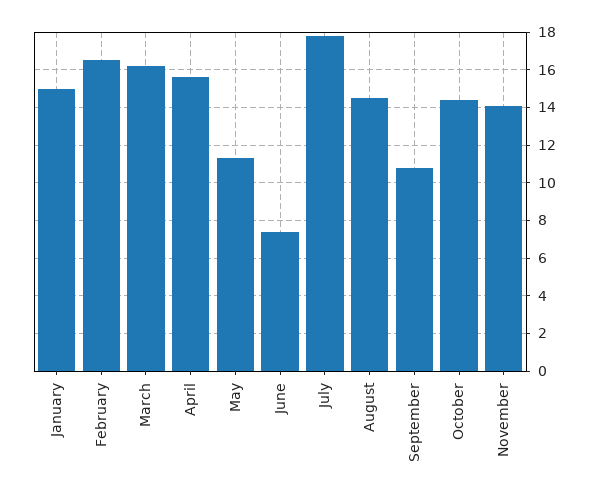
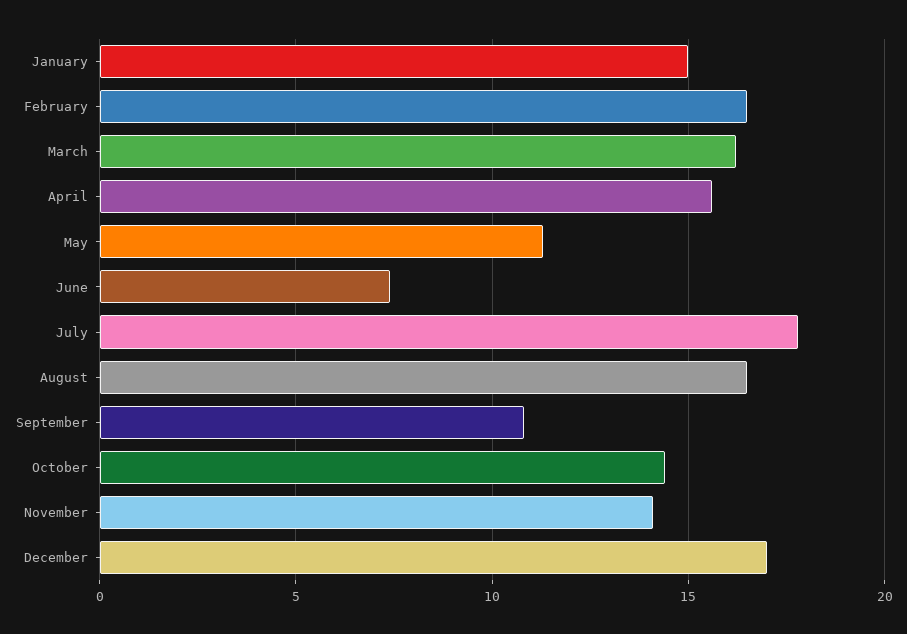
August: 14.5 -> 16.5
December: none -> 17

